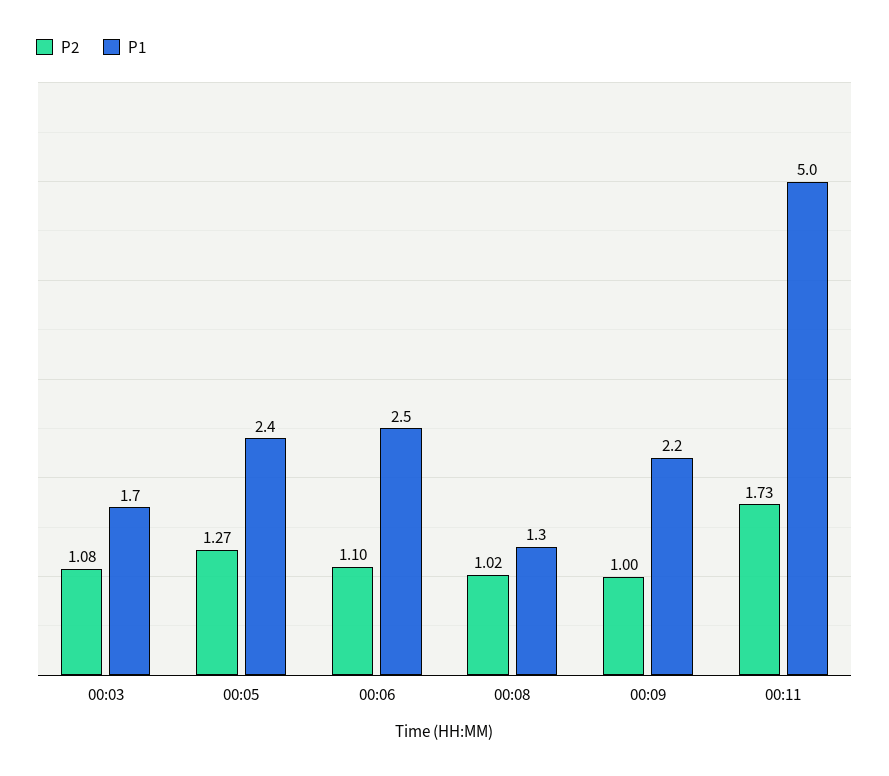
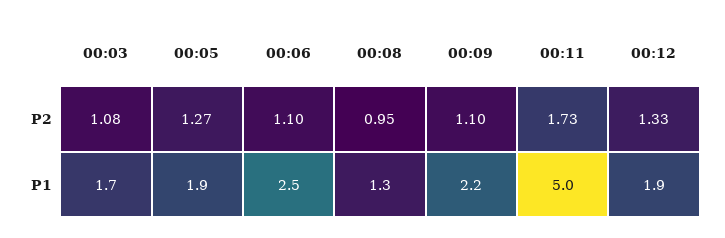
P1, 00:05: 2.4 -> 1.9
P2, 00:08: 1.02 -> 0.95
P2, 00:09: 1 -> 1.1
P2, 00:12: none -> 1.33
P1, 00:12: none -> 1.9

